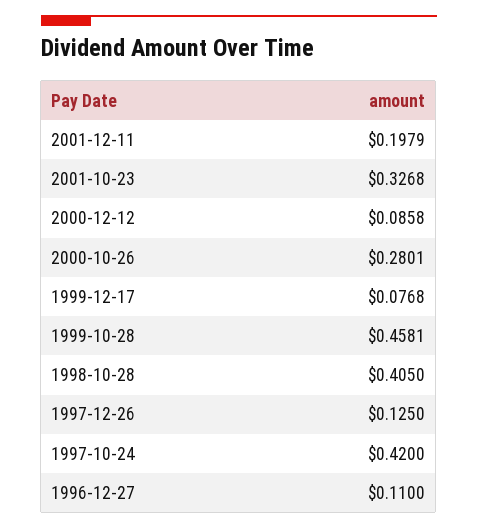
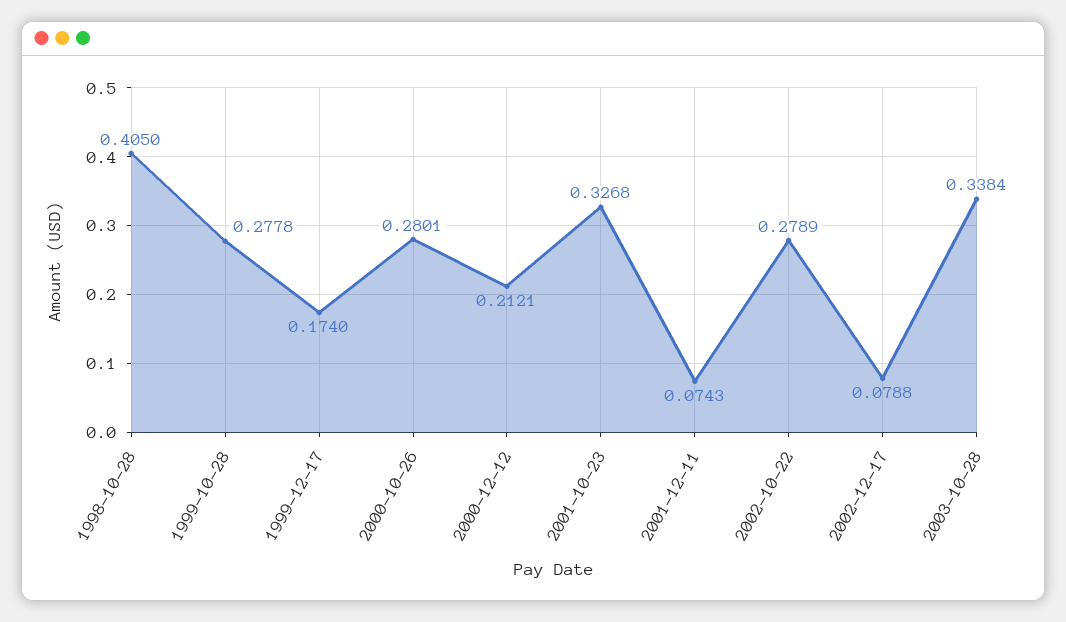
2001-12-11: 0.1979 -> 0.0743
2000-12-12: 0.0858 -> 0.2121
1999-12-17: 0.0768 -> 0.174
1999-10-28: 0.4581 -> 0.2778
1997-12-26: 0.125 -> none
1997-10-24: 0.42 -> none
1996-12-27: 0.11 -> none
2002-10-22: none -> 0.2789
2002-12-17: none -> 0.0788
2003-10-28: none -> 0.3384

